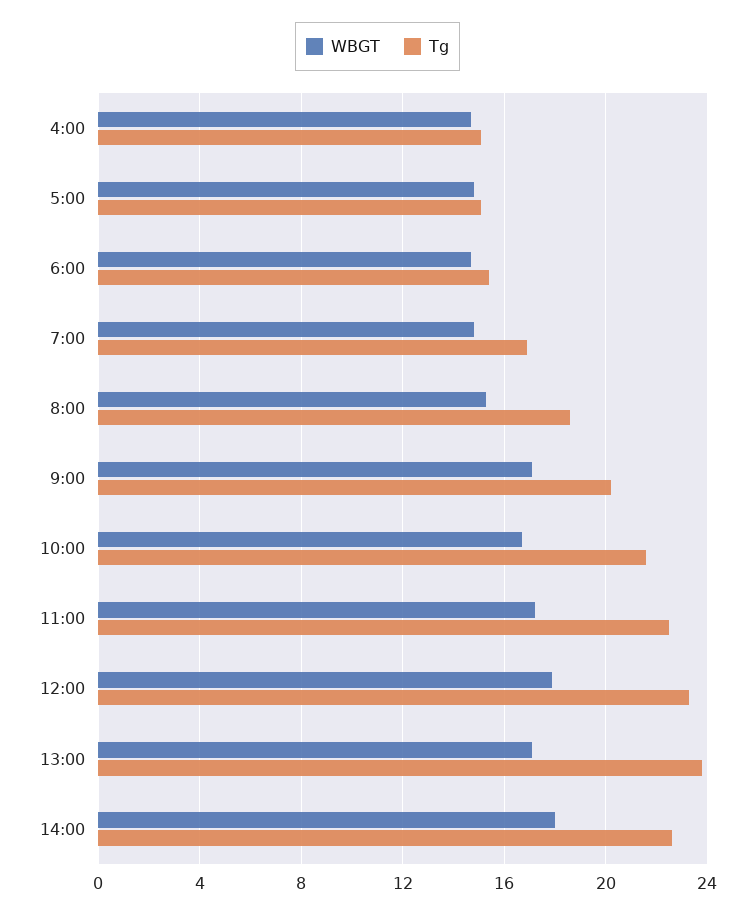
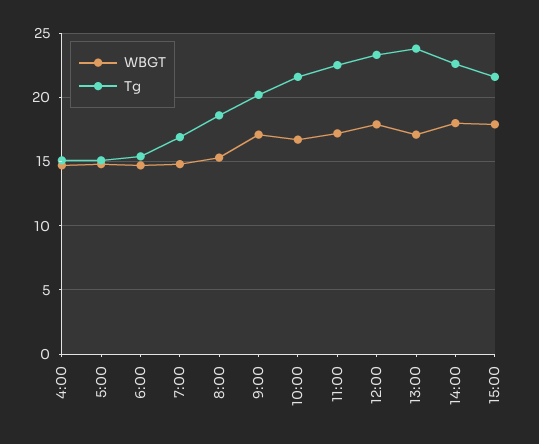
WBGT, 15:00: none -> 18
Tg, 15:00: none -> 21.5

